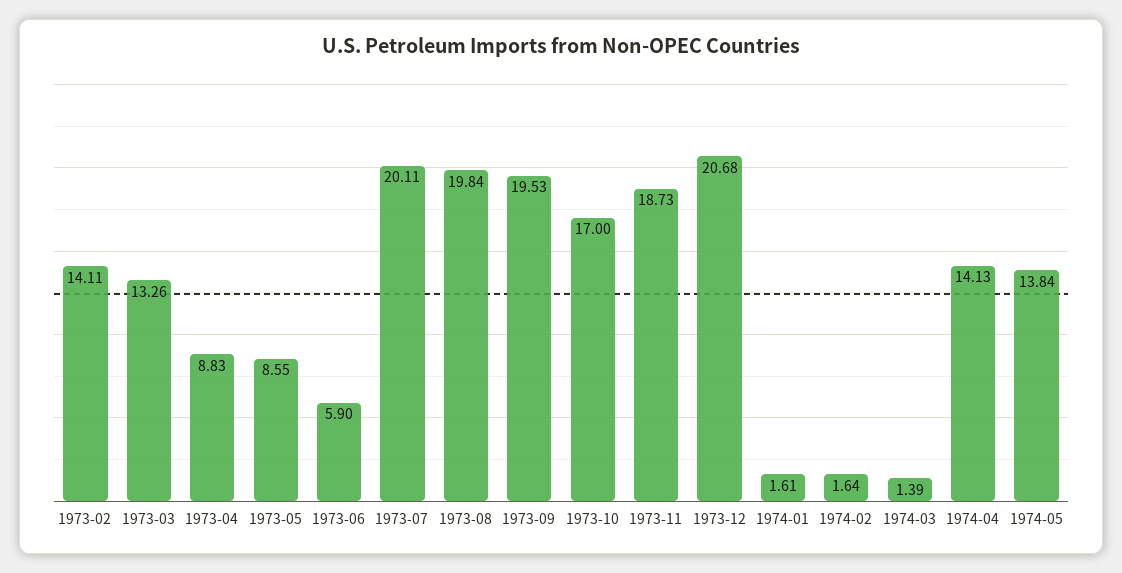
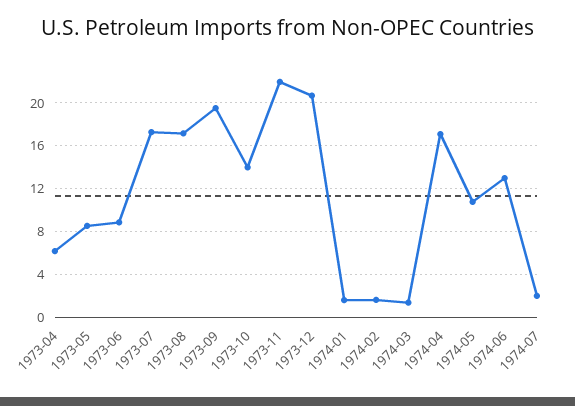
1973-02: 14.11 -> none
1973-03: 13.26 -> none
1973-04: 8.83 -> 6
1973-06: 5.9 -> 9
1973-07: 20.11 -> 17
1973-08: 19.84 -> 17
1973-10: 17 -> 14
1973-11: 18.73 -> 22
1974-04: 14.13 -> 17
1974-05: 13.84 -> 11
1974-06: none -> 13
1974-07: none -> 2

